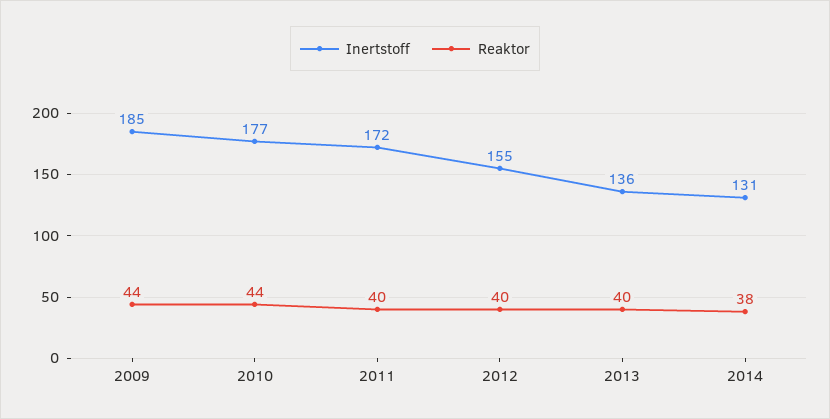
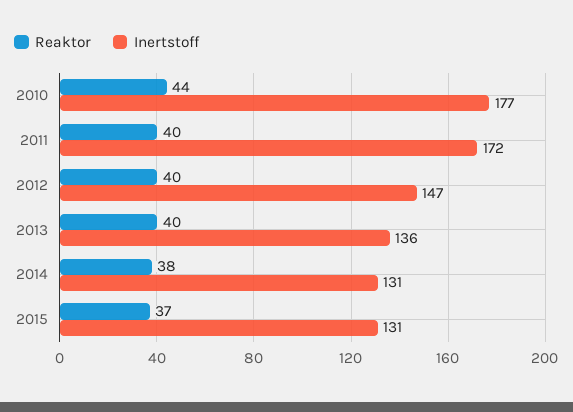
Inertstoff, 2009: 185 -> none
Reaktor, 2009: 44 -> none
Inertstoff, 2012: 155 -> 147
Reaktor, 2015: none -> 37
Inertstoff, 2015: none -> 131

